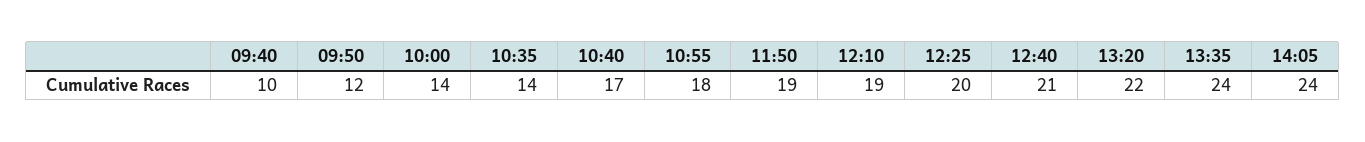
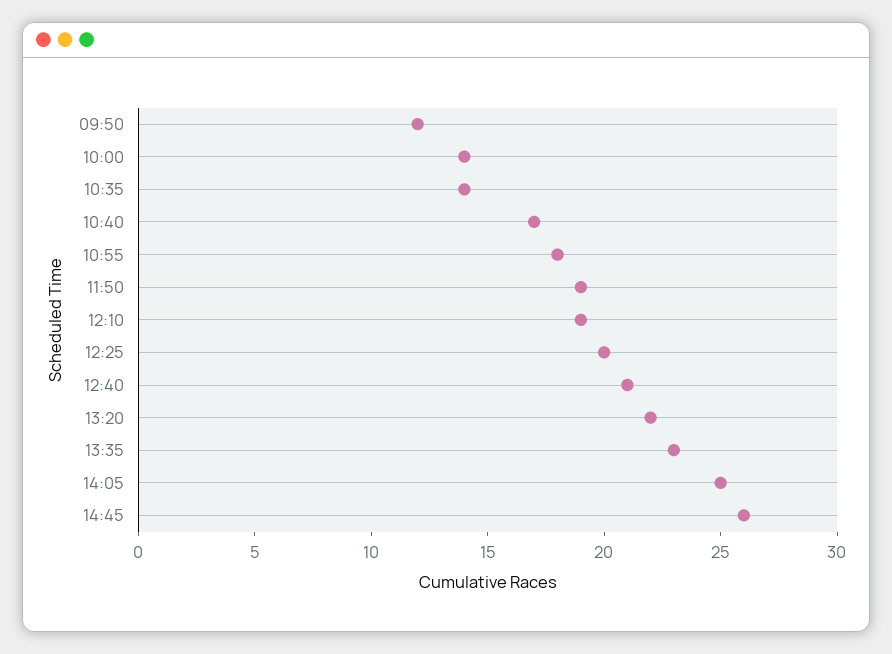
09:40: 10 -> none
13:35: 24 -> 23
14:05: 24 -> 25
14:45: none -> 26

